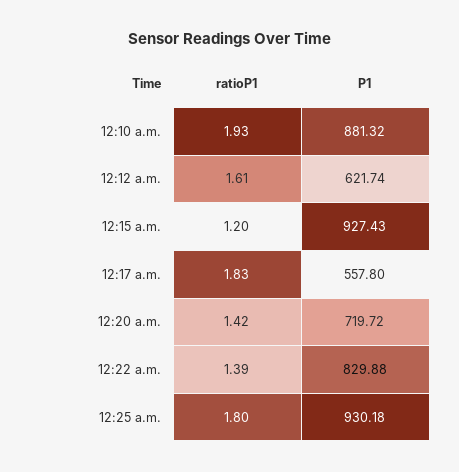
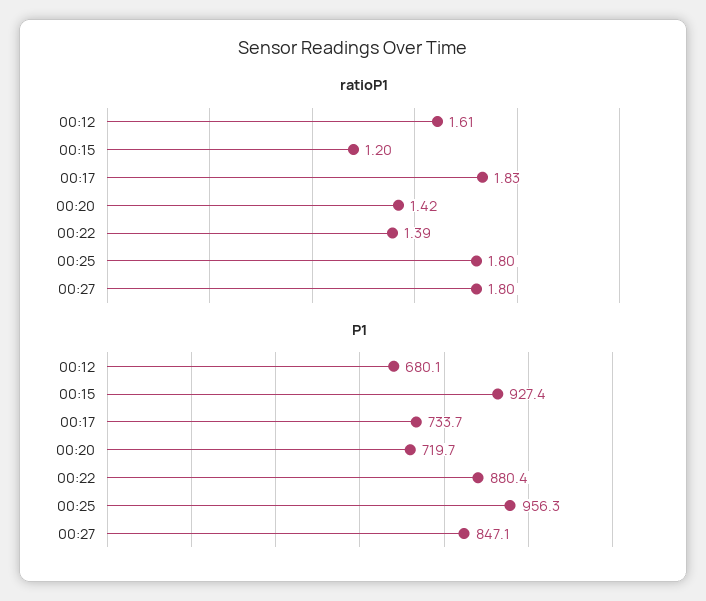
ratioP1, 12:10 a.m.: 1.93 -> none
P1, 12:10 a.m.: 881.32 -> none
P1, 12:12 a.m.: 621.74 -> 680.1
P1, 12:17 a.m.: 557.8 -> 733.7
P1, 12:22 a.m.: 829.88 -> 880.4
P1, 12:25 a.m.: 930.18 -> 956.3
ratioP1, 00:27: none -> 1.8
P1, 00:27: none -> 847.1

